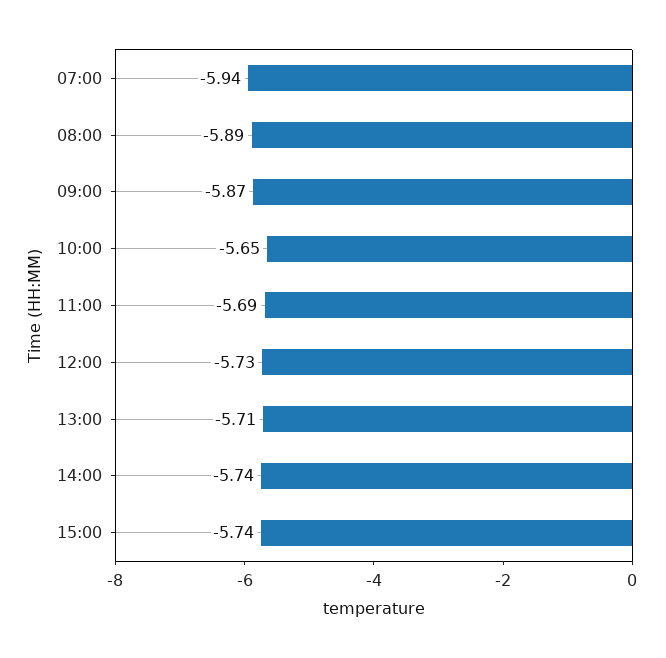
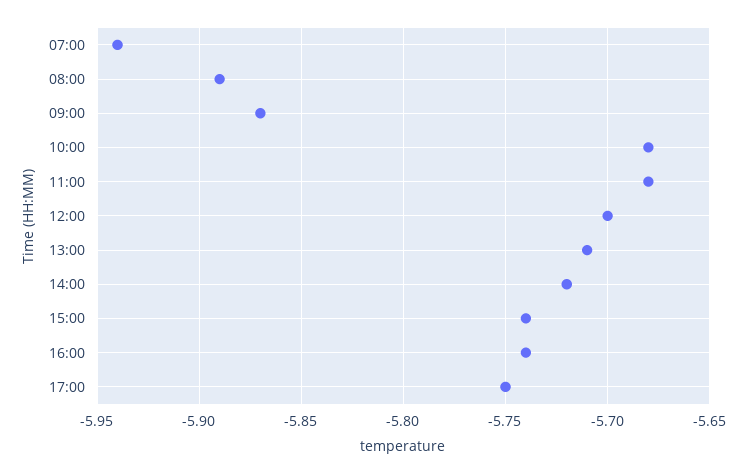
10:00: -5.65 -> -5.68
11:00: -5.69 -> -5.68
12:00: -5.73 -> -5.7
14:00: -5.74 -> -5.72
16:00: none -> -5.74
17:00: none -> -5.75

